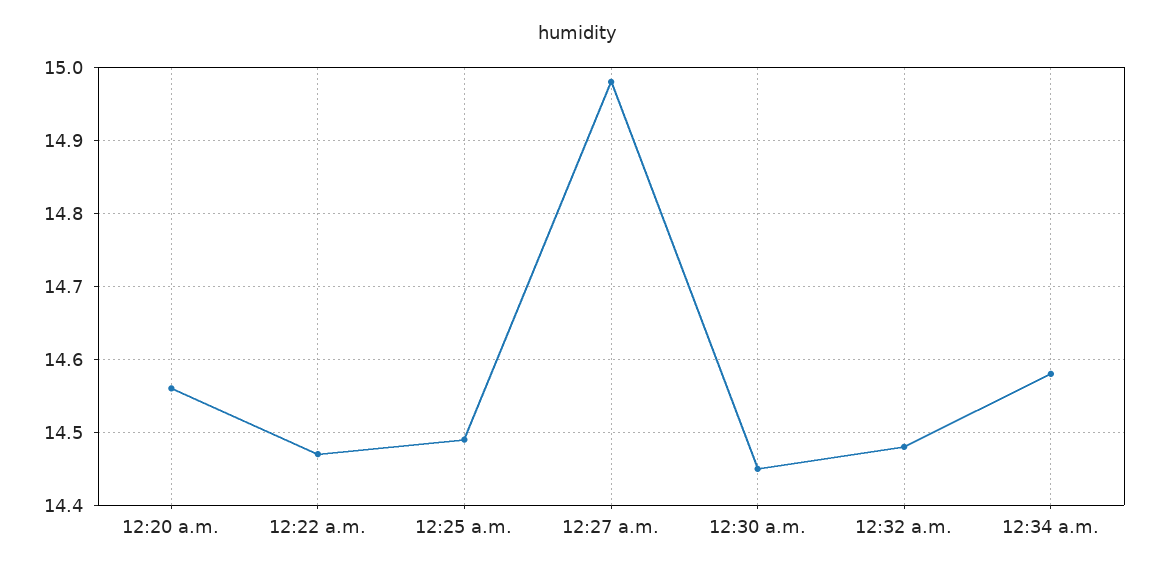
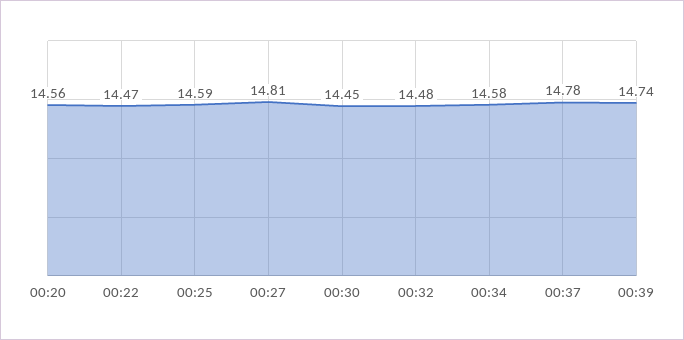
12:25 a.m.: 14.49 -> 14.59
12:27 a.m.: 14.98 -> 14.81
00:37: none -> 14.78
00:39: none -> 14.74

